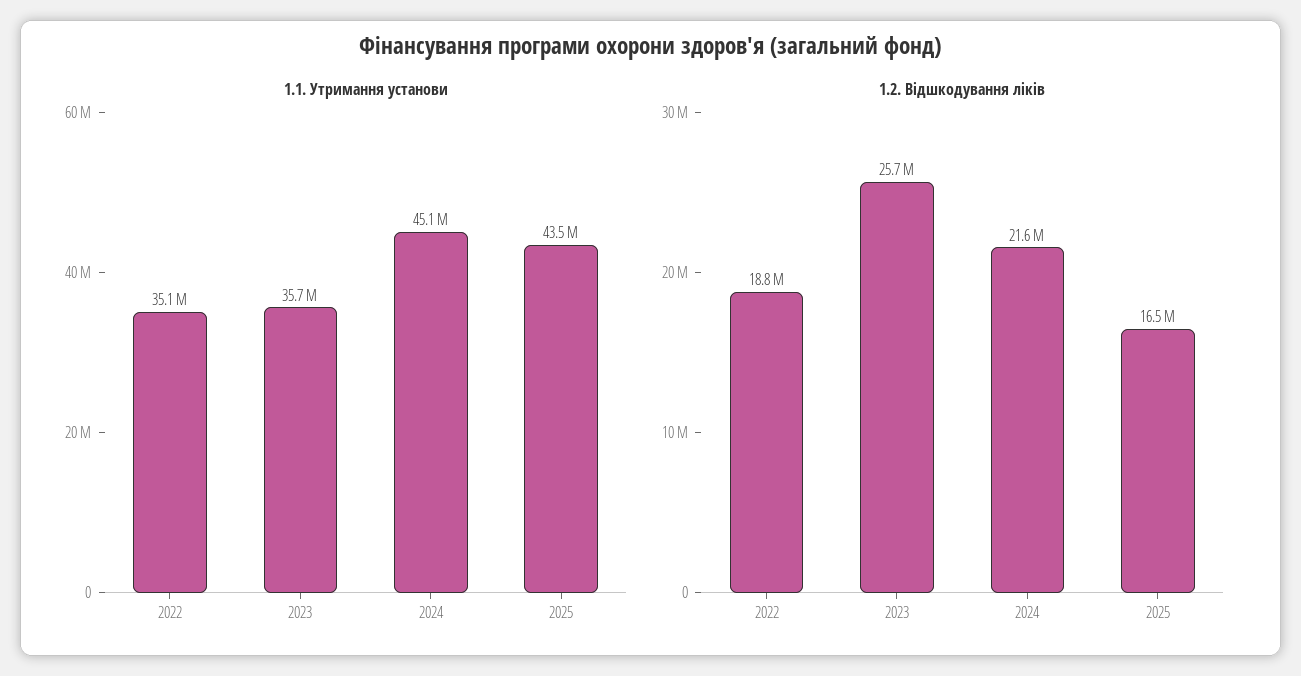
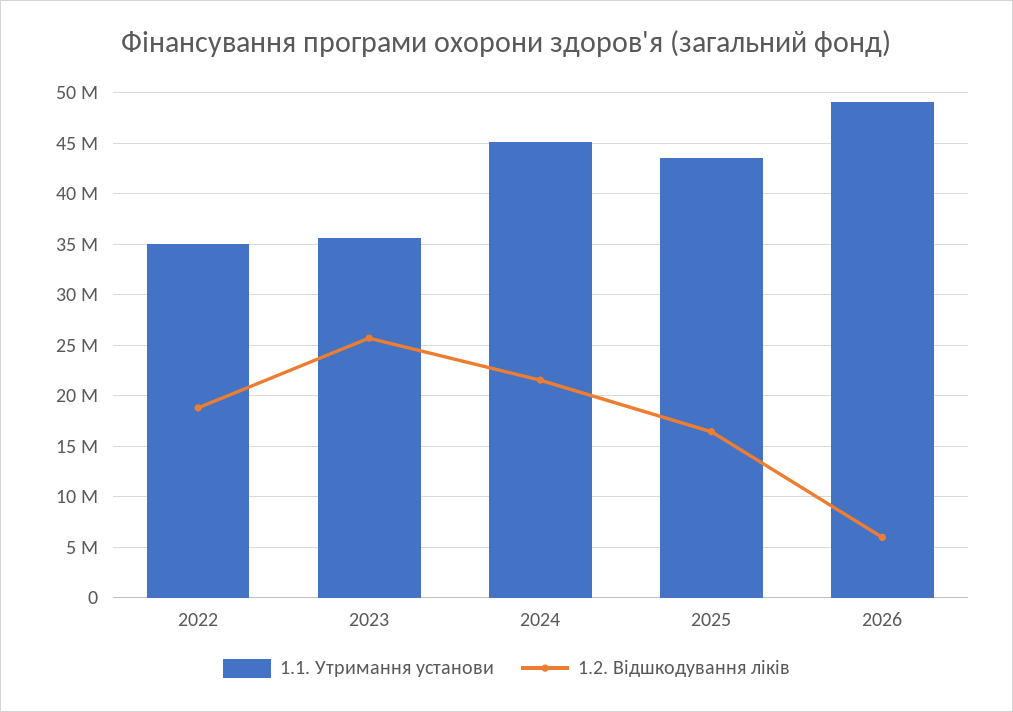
1.1. Утримання установи, 2026: none -> 49000000
1.2. Відшкодування ліків, 2026: none -> 6000000

